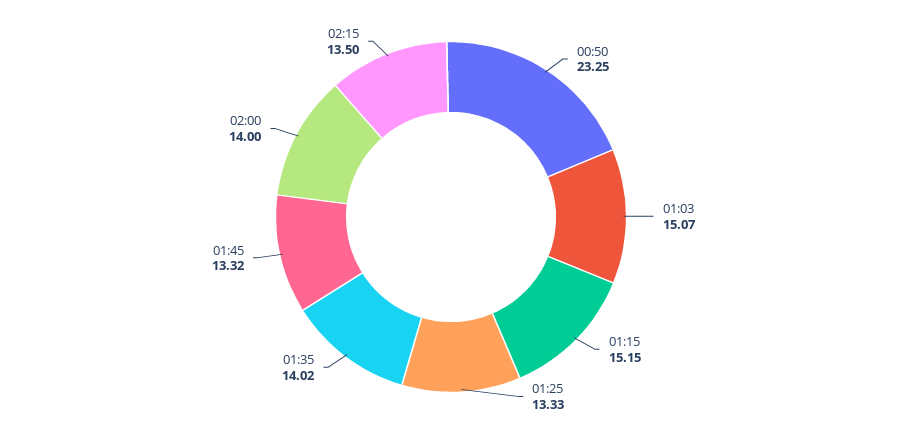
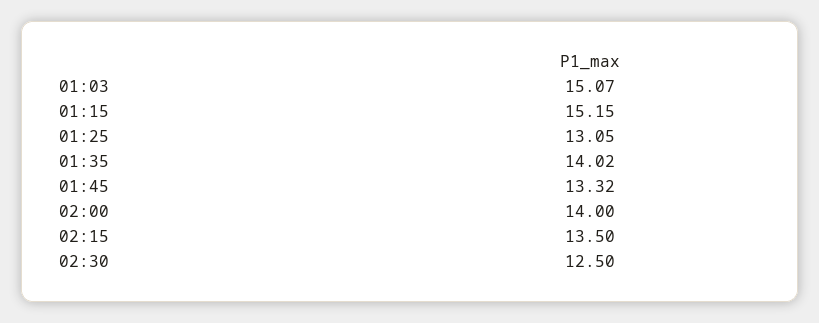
00:50: 23.25 -> none
01:25: 13.33 -> 13.05
02:30: none -> 12.5

